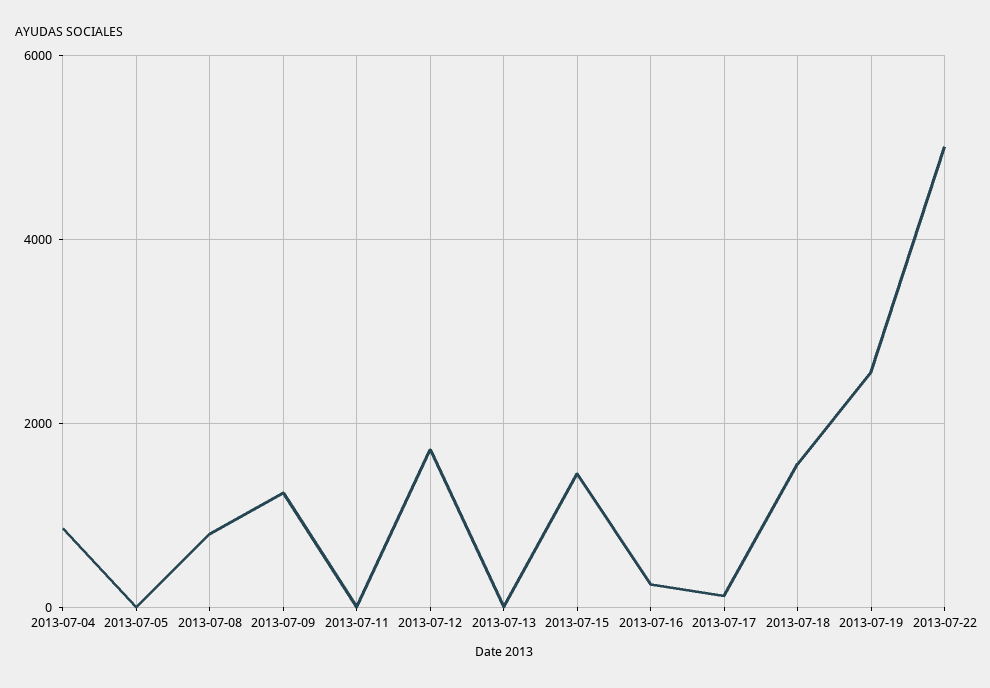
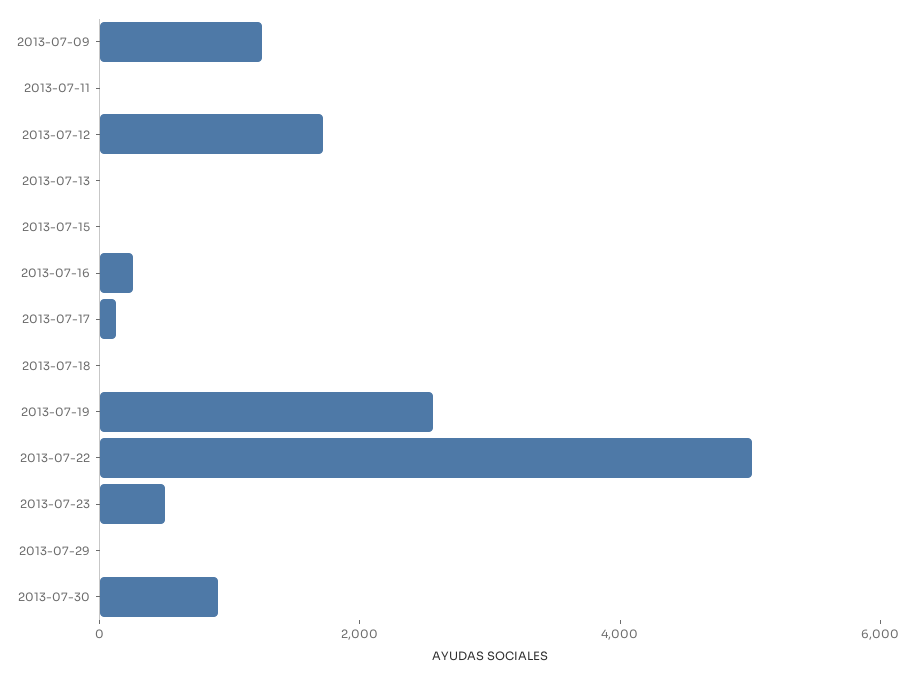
2013-07-04: 800 -> none
2013-07-05: 0 -> none
2013-07-08: 800 -> none
2013-07-15: 1400 -> 0
2013-07-18: 1600 -> 0
2013-07-23: none -> 500
2013-07-29: none -> 0
2013-07-30: none -> 1000

